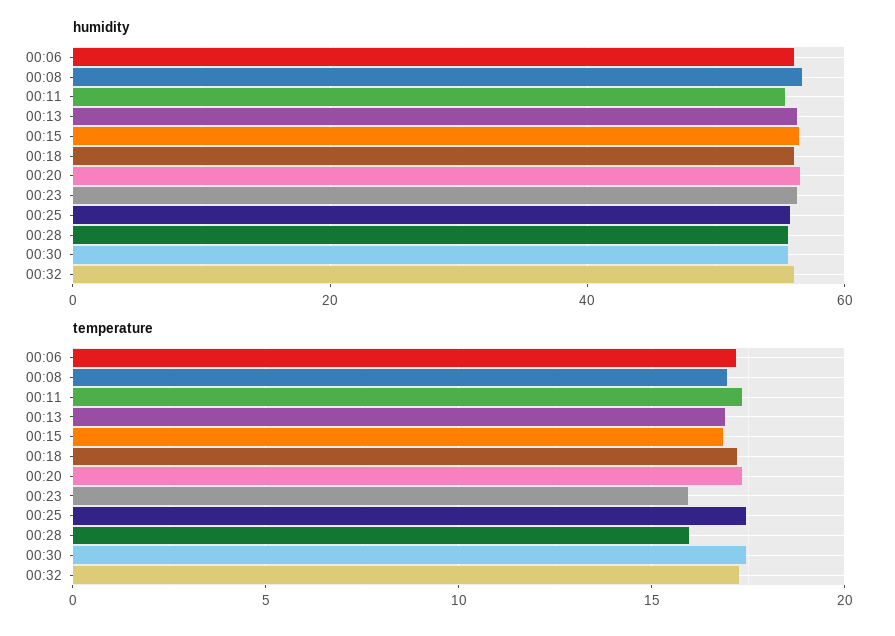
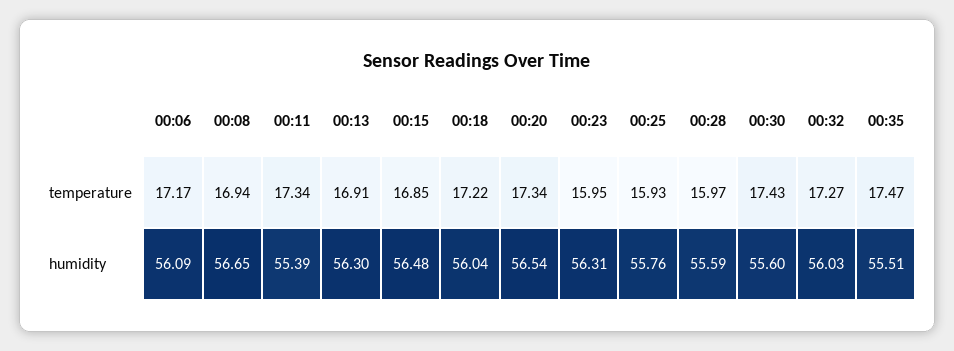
temperature, 00:25: 17.5 -> 15.93
temperature, 00:35: none -> 17.47
humidity, 00:35: none -> 55.51

